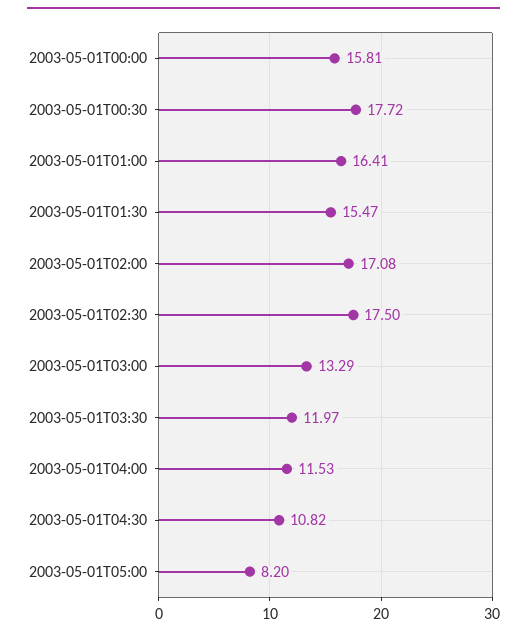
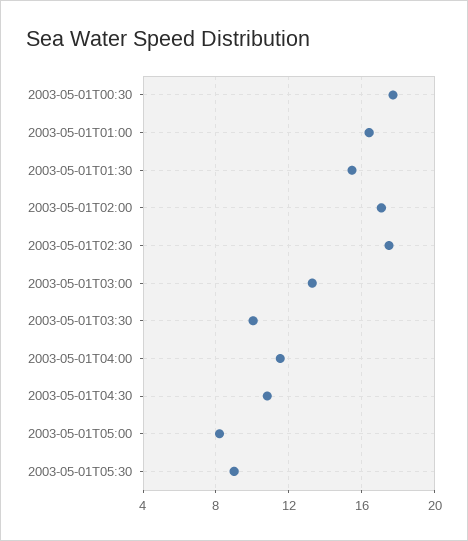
2003-05-01T00:00: 15.81 -> none
2003-05-01T03:30: 11.97 -> 10
2003-05-01T05:30: none -> 9

